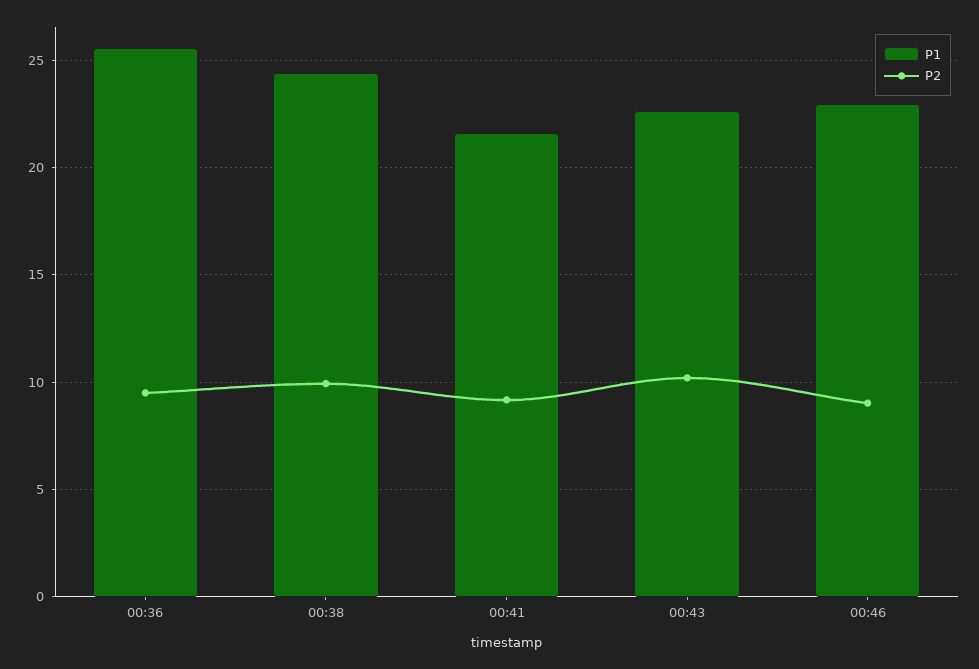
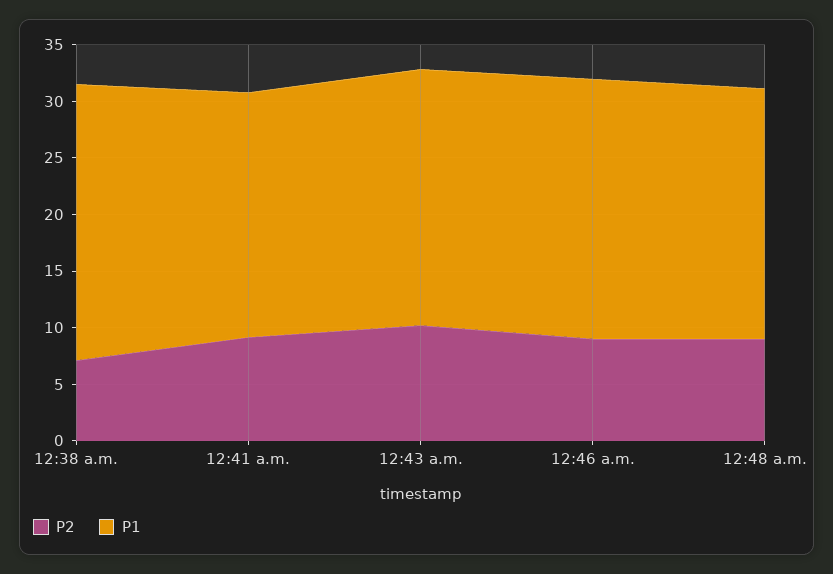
P1, 00:36: 25.5 -> none
P2, 00:36: 9.5 -> none
P2, 00:38: 10 -> 7
P2, 12:48 a.m.: none -> 9
P1, 12:48 a.m.: none -> 22

